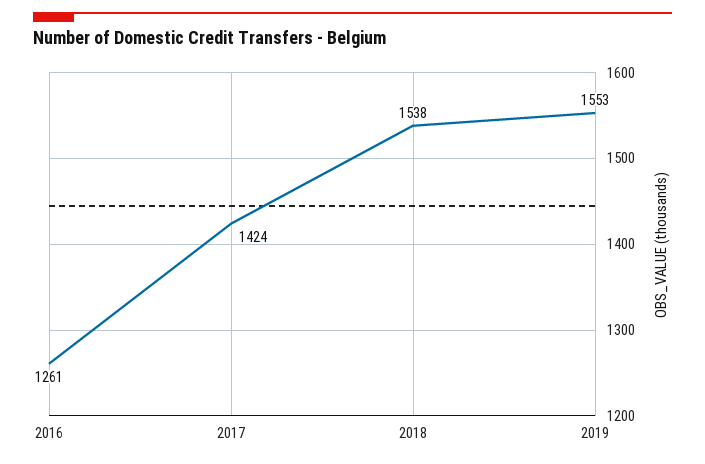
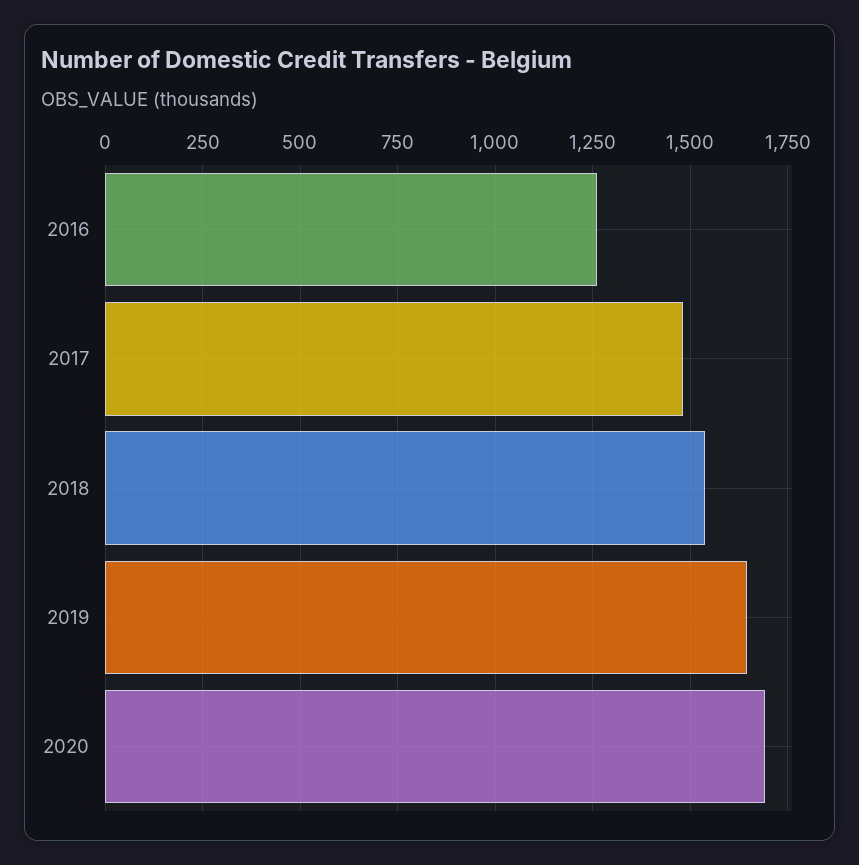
2017: 1424 -> 1475
2019: 1553 -> 1650
2020: none -> 1700

